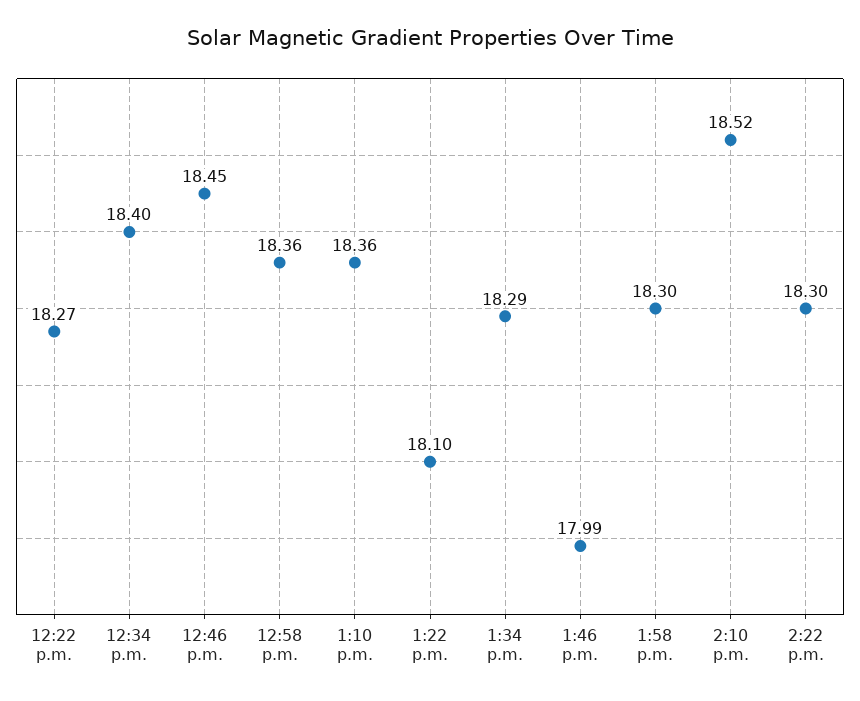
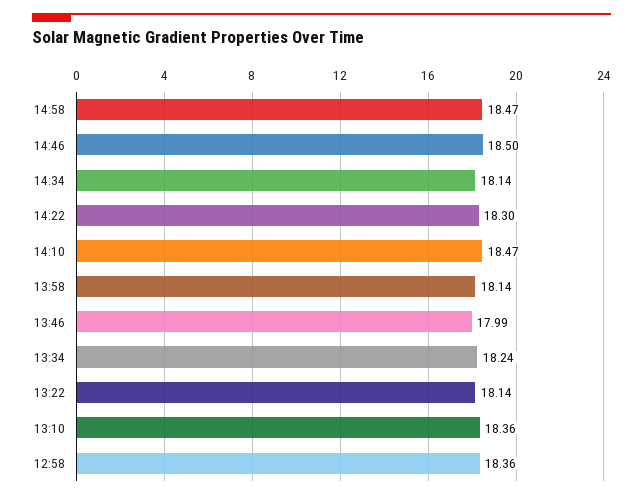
12:22 p.m.: 18.27 -> none
12:34 p.m.: 18.4 -> none
12:46 p.m.: 18.45 -> none
1:22 p.m.: 18.1 -> 18.14
1:34 p.m.: 18.29 -> 18.24
1:58 p.m.: 18.3 -> 18.14
2:10 p.m.: 18.52 -> 18.47
14:58: none -> 18.47
14:46: none -> 18.5
14:34: none -> 18.14

